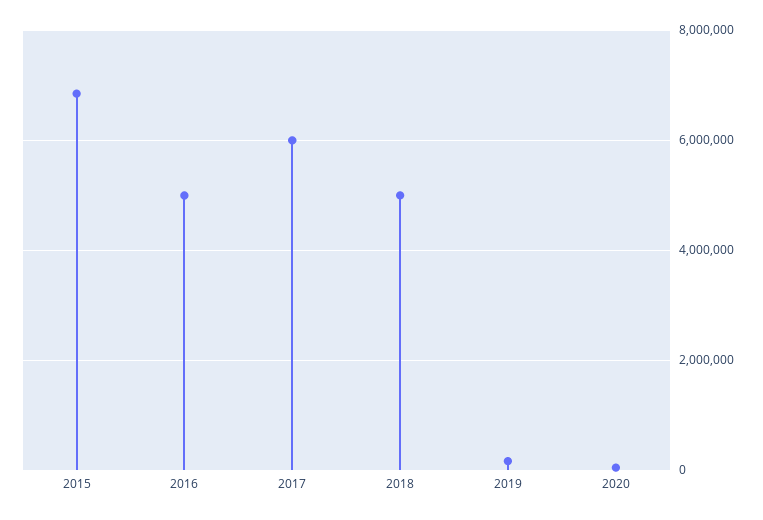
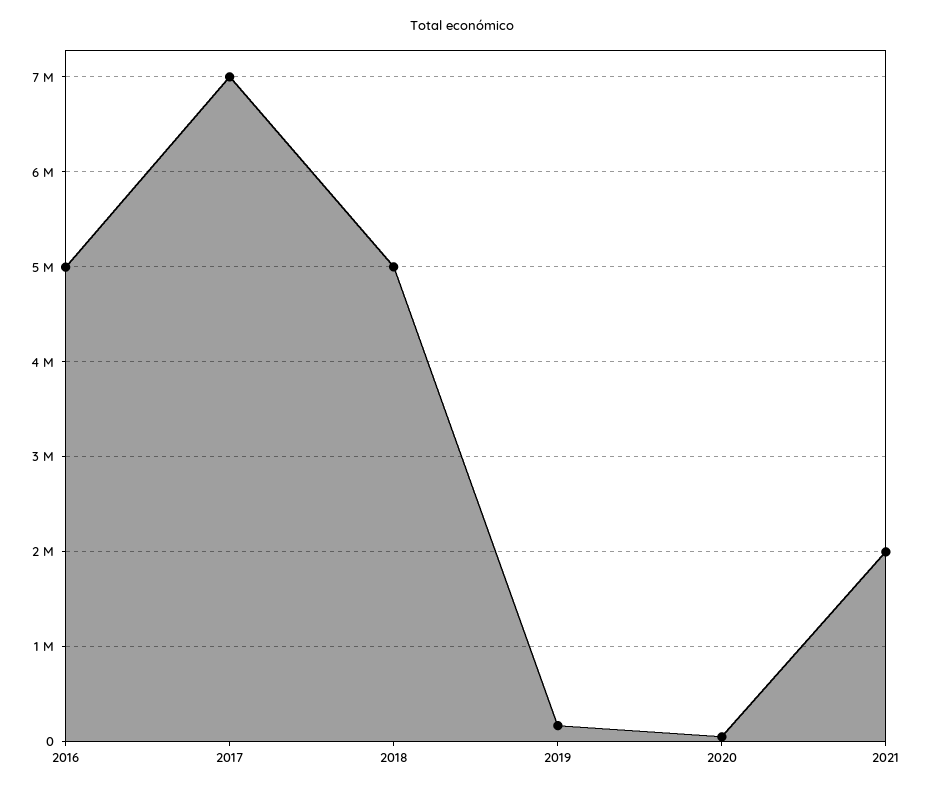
2015: 6800000 -> none
2017: 6000000 -> 7000000
2021: none -> 2000000

